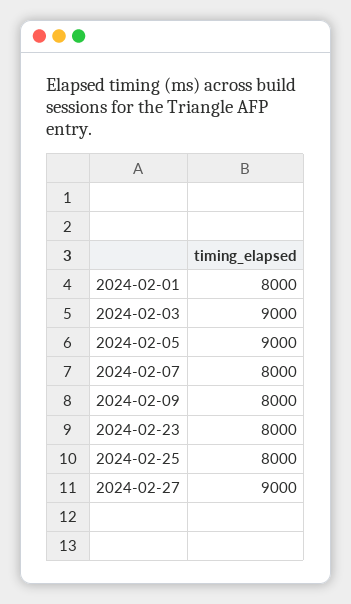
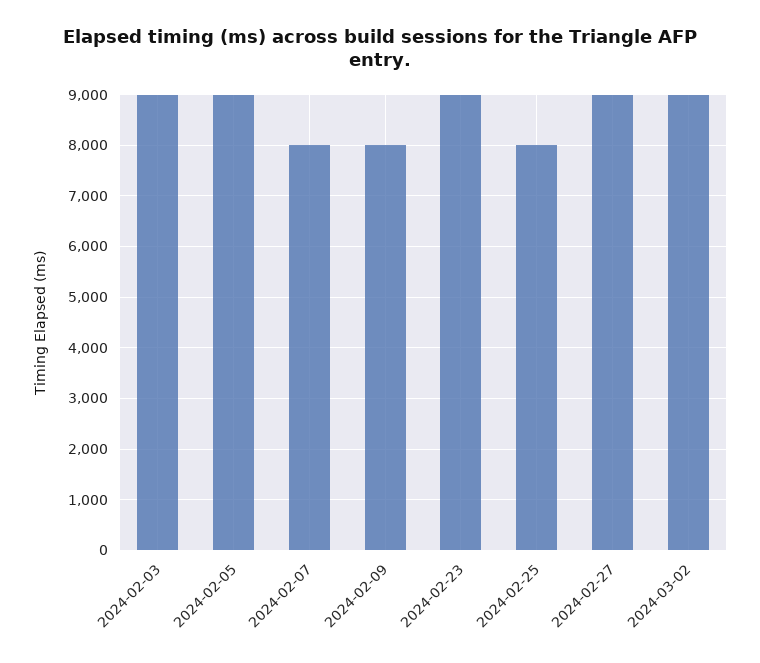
2024-02-01: 8000 -> none
2024-02-23: 8000 -> 9000
2024-03-02: none -> 9000

